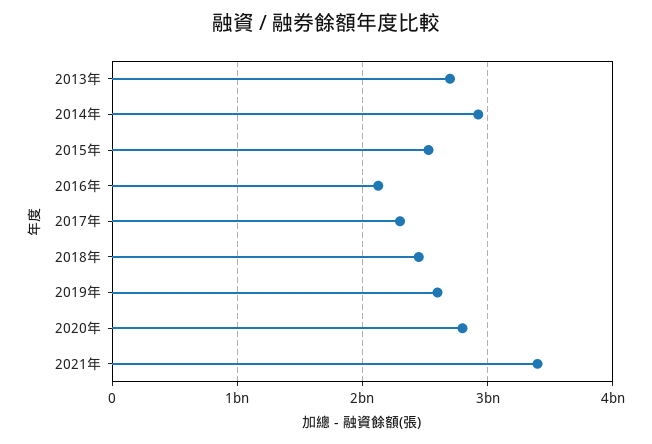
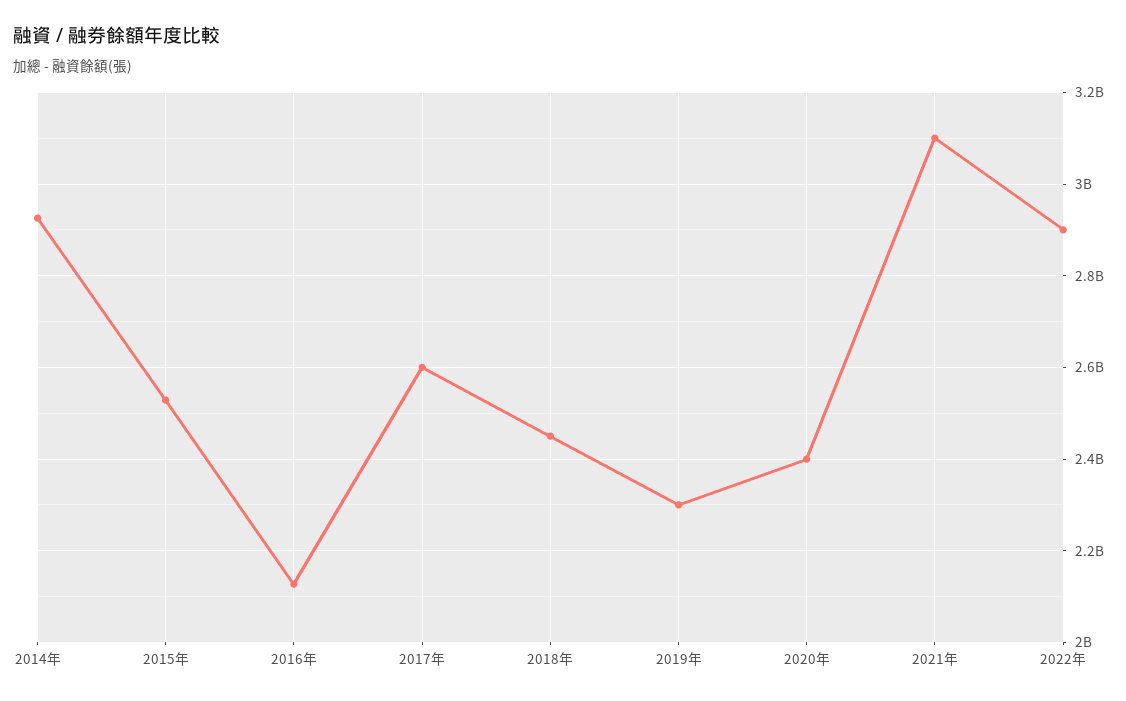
2013年: 2700000000 -> none
2017年: 2300000000 -> 2600000000
2019年: 2600000000 -> 2300000000
2020年: 2800000000 -> 2400000000
2021年: 3400000000 -> 3100000000
2022年: none -> 2900000000

